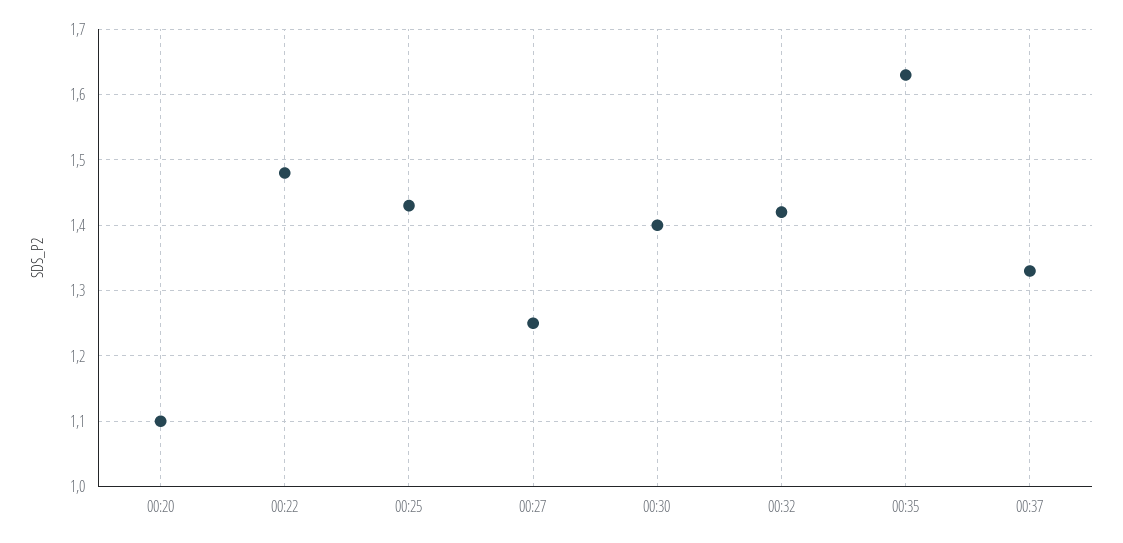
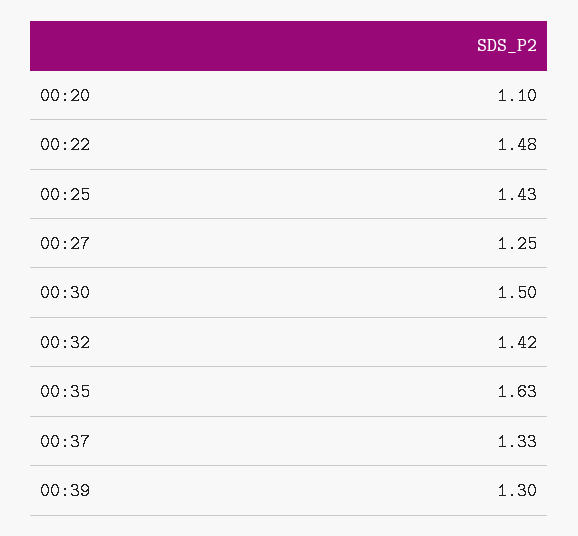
00:30: 1.4 -> 1.5
00:39: none -> 1.3

